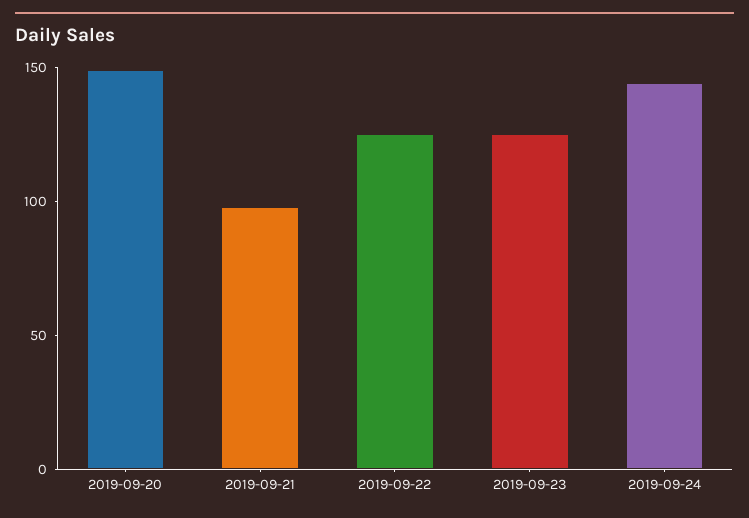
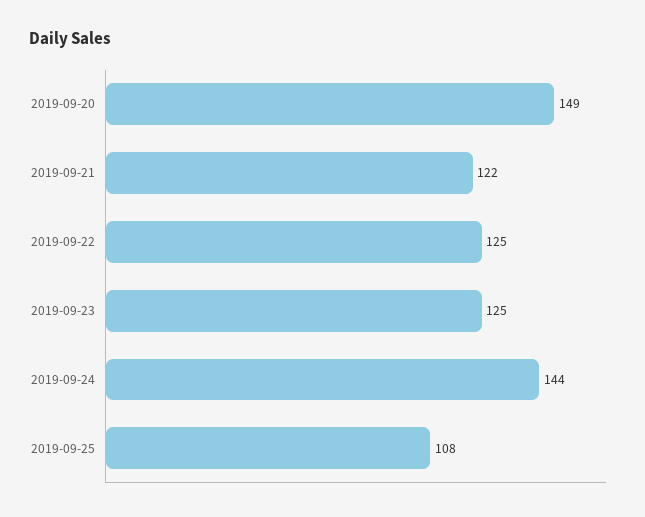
2019-09-21: 100 -> 122
2019-09-25: none -> 108

